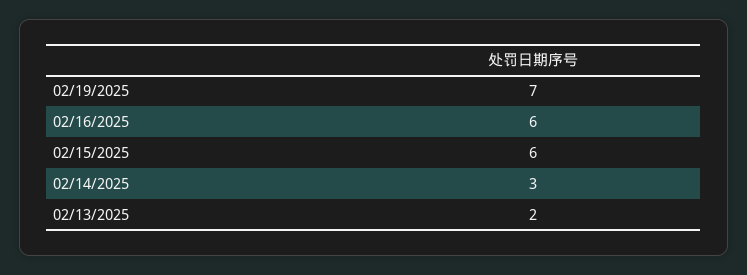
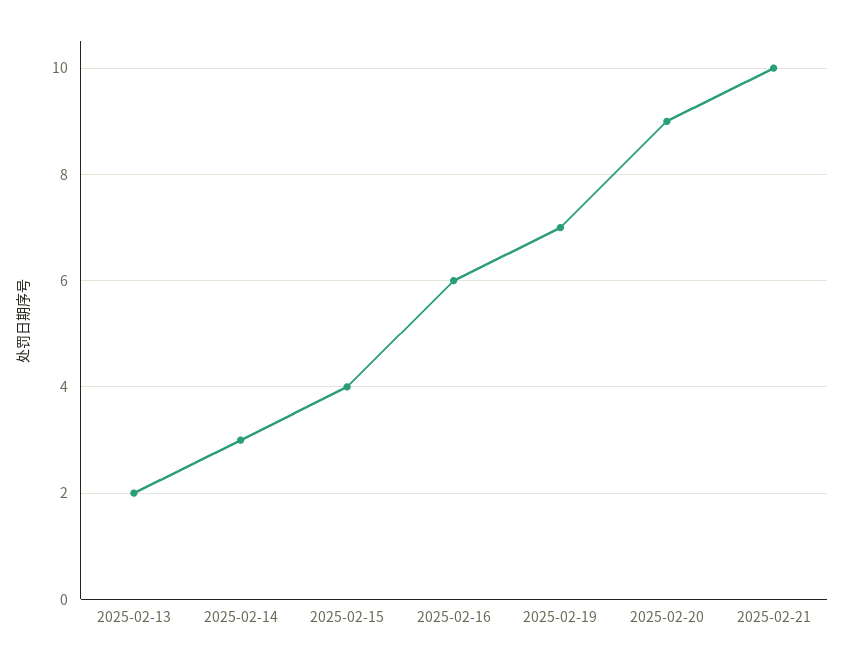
02/15/2025: 6 -> 4
2025-02-20: none -> 9
2025-02-21: none -> 10

